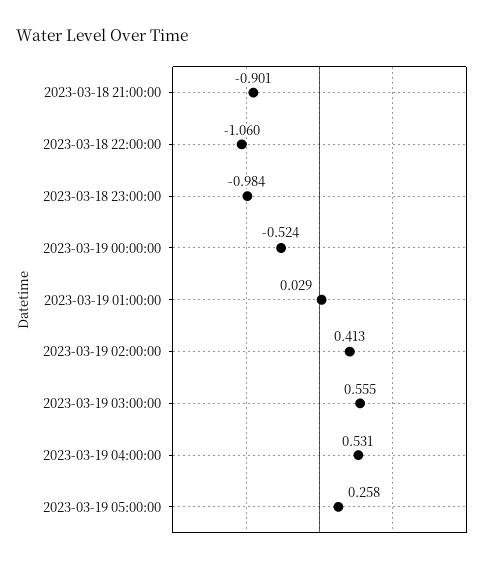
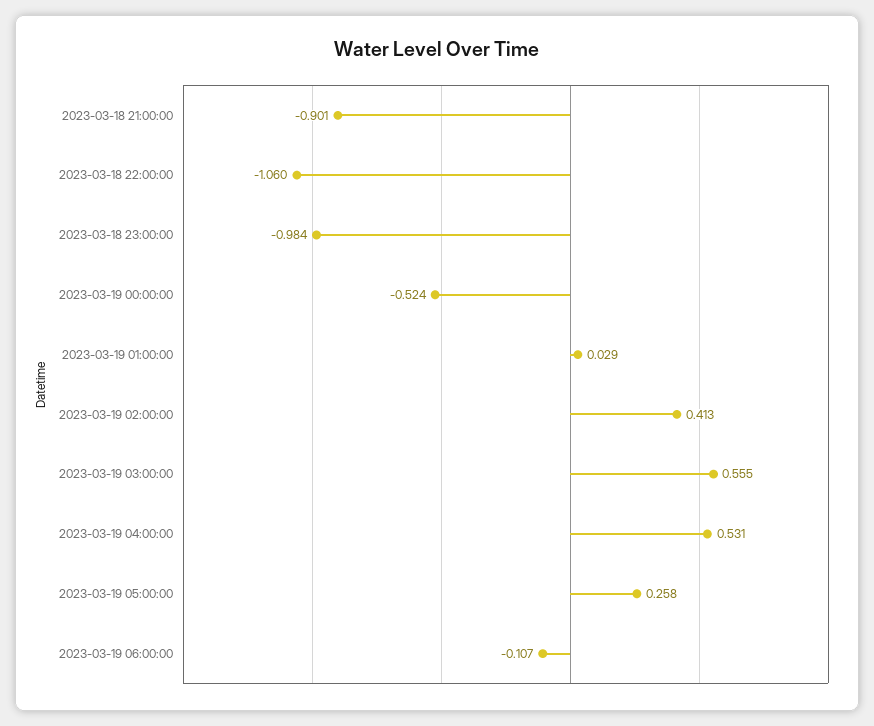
2023-03-19 06:00:00: none -> -0.107

